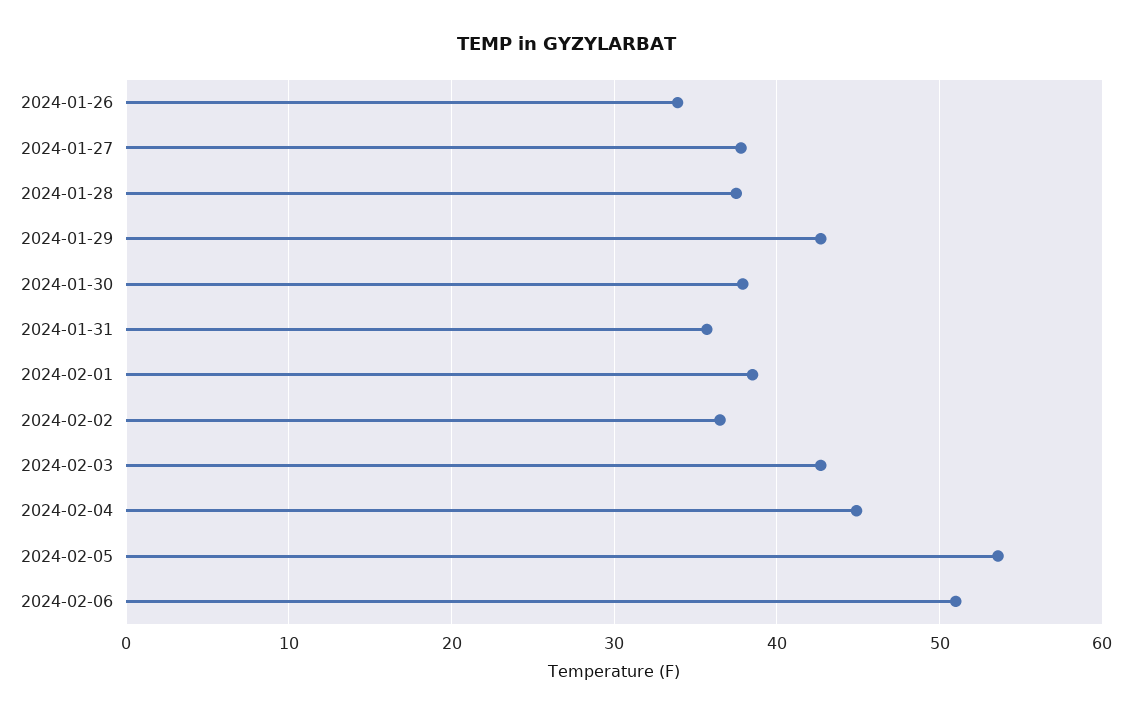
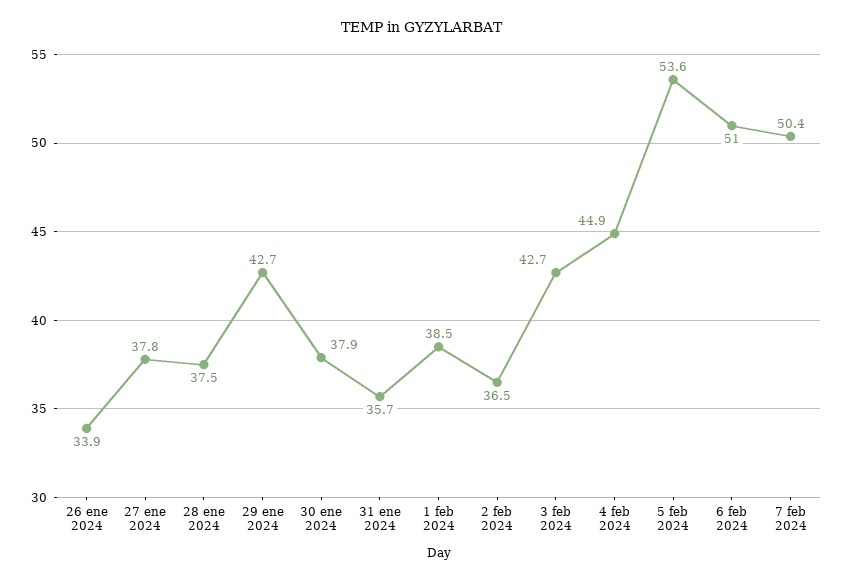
7 feb 2024: none -> 50.4

